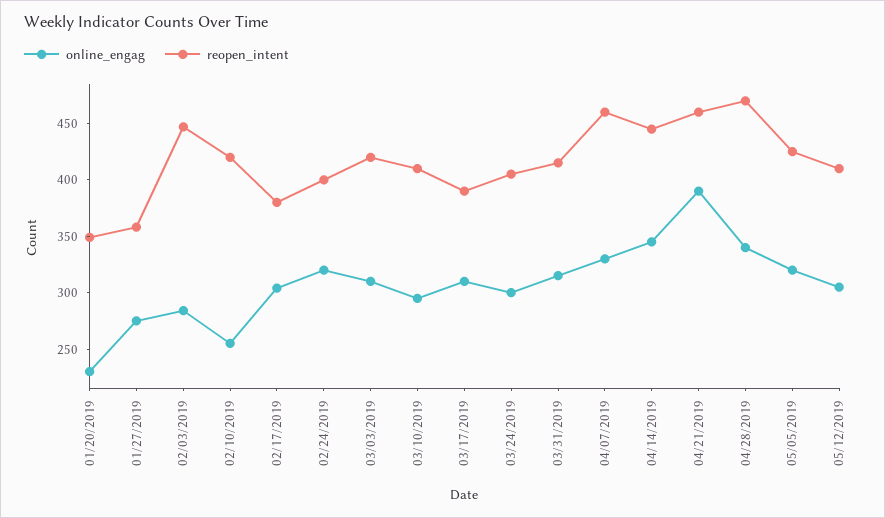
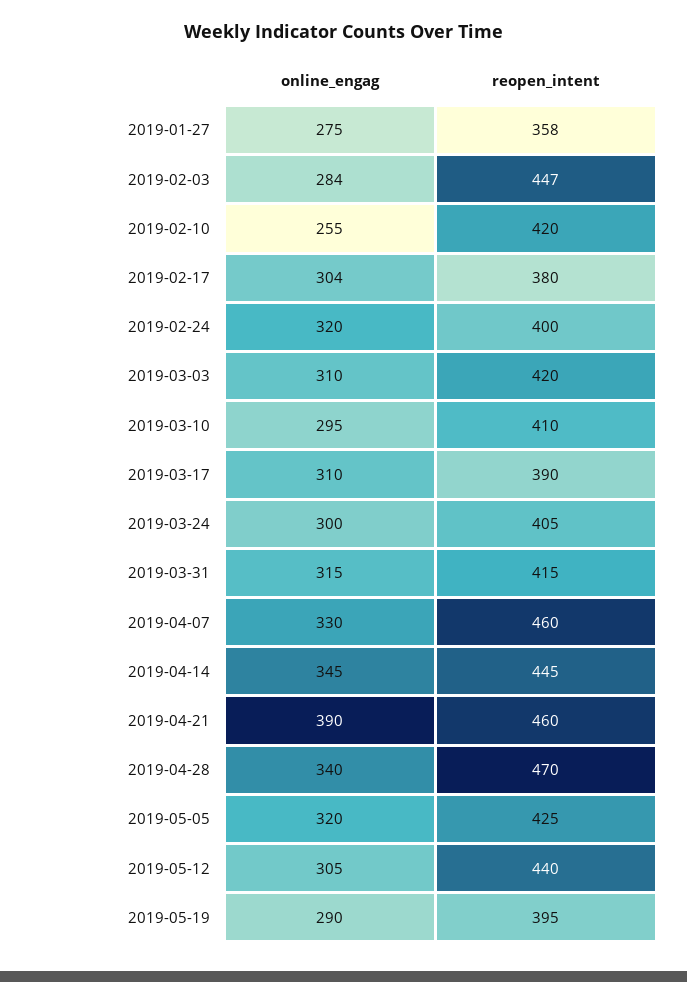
online_engag, 01/20/2019: 230 -> none
reopen_intent, 01/20/2019: 350 -> none
reopen_intent, 05/12/2019: 410 -> 440
online_engag, 2019-05-19: none -> 290
reopen_intent, 2019-05-19: none -> 395

